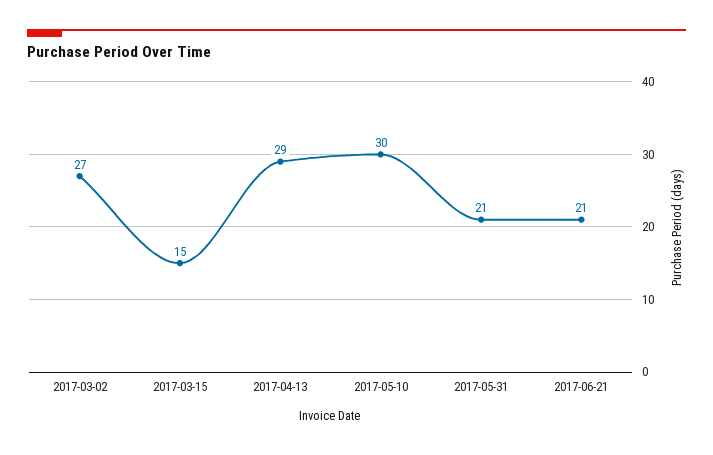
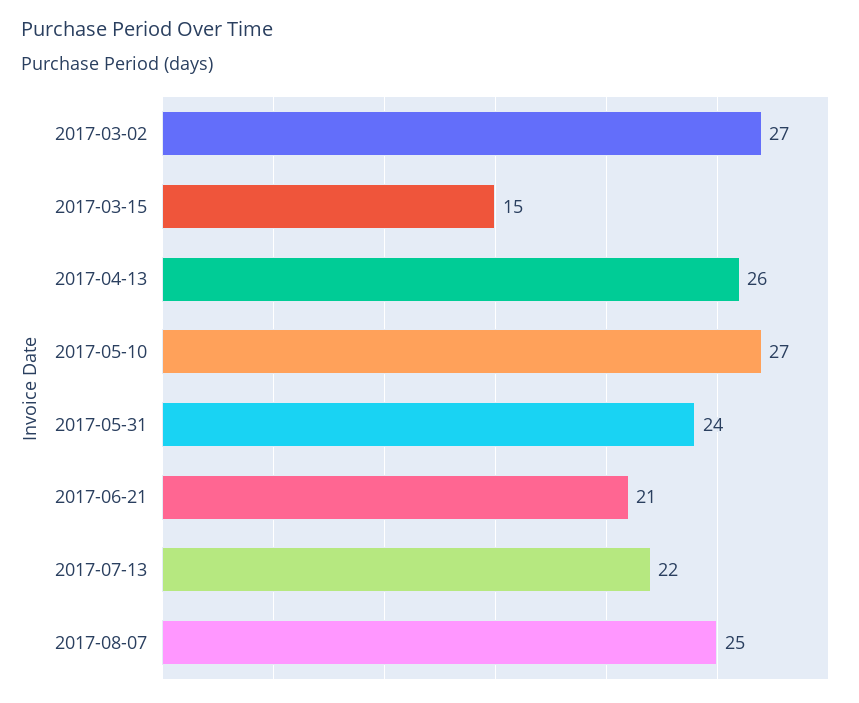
2017-04-13: 29 -> 26
2017-05-10: 30 -> 27
2017-05-31: 21 -> 24
2017-07-13: none -> 22
2017-08-07: none -> 25

